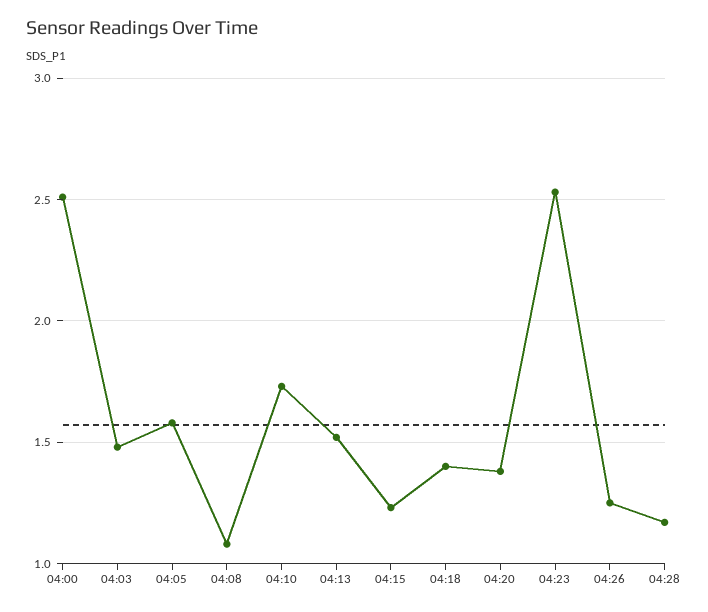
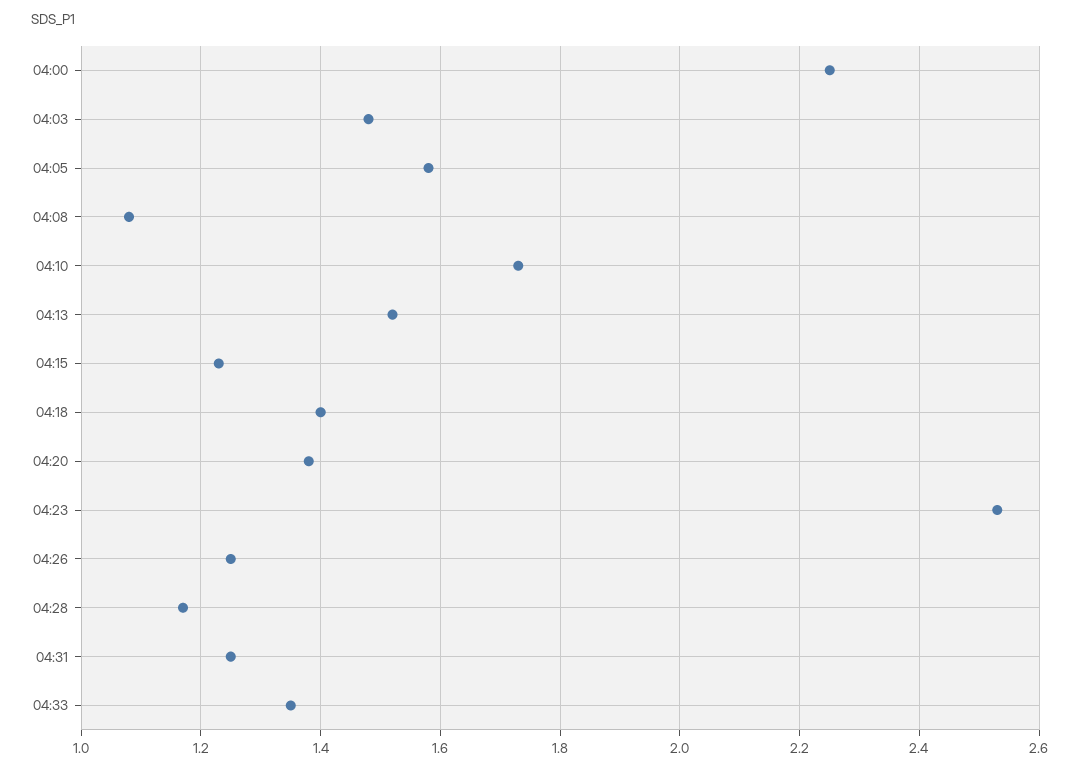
04:00: 2.5 -> 2.25
04:31: none -> 1.25
04:33: none -> 1.35

